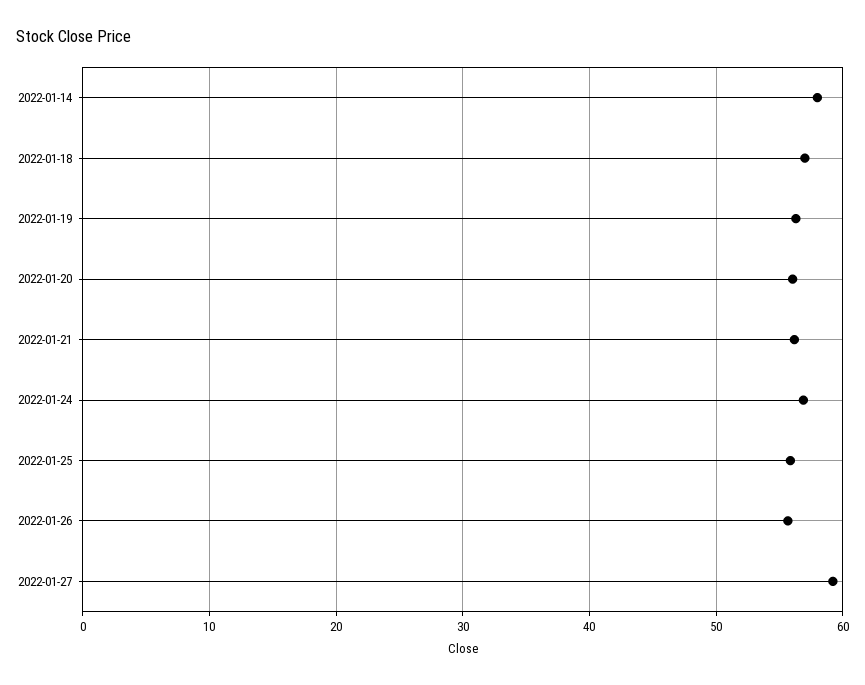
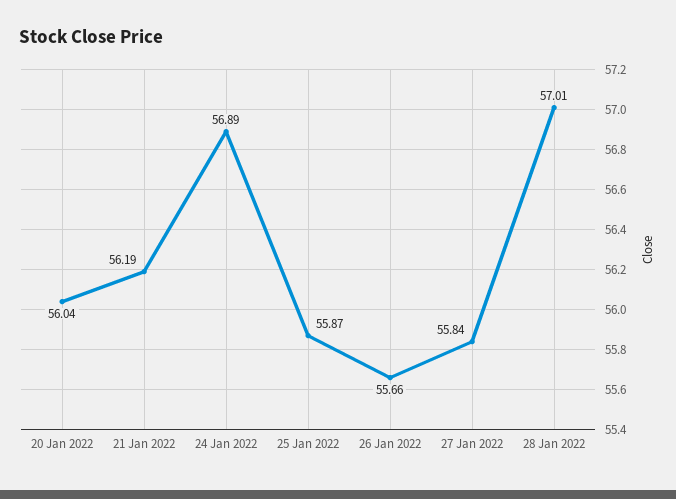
2022-01-14: 58 -> none
2022-01-18: 57 -> none
2022-01-19: 56 -> none
2022-01-27: 59 -> 55.84
28 Jan 2022: none -> 57.01

